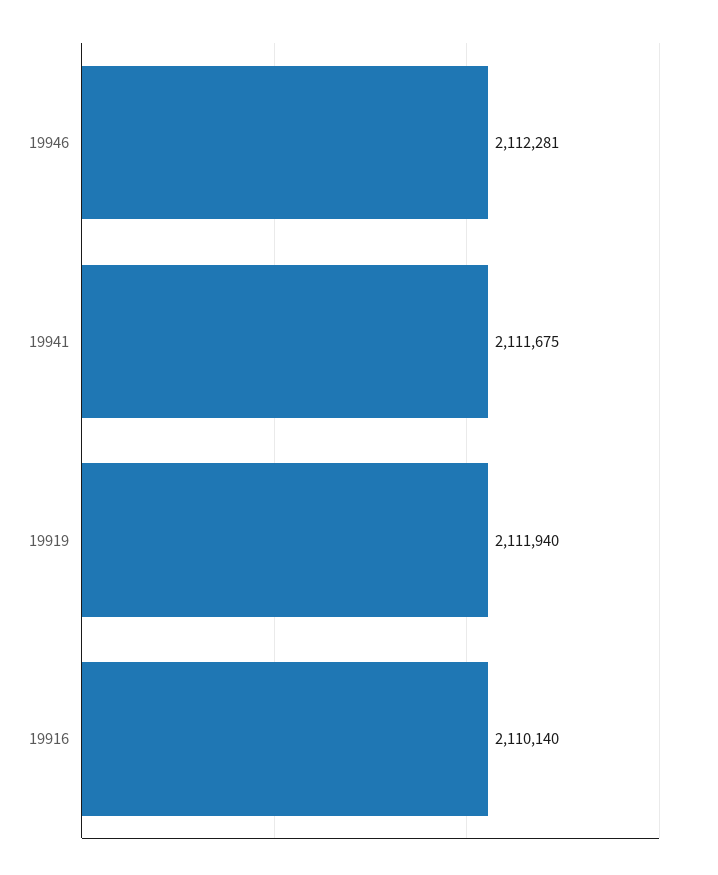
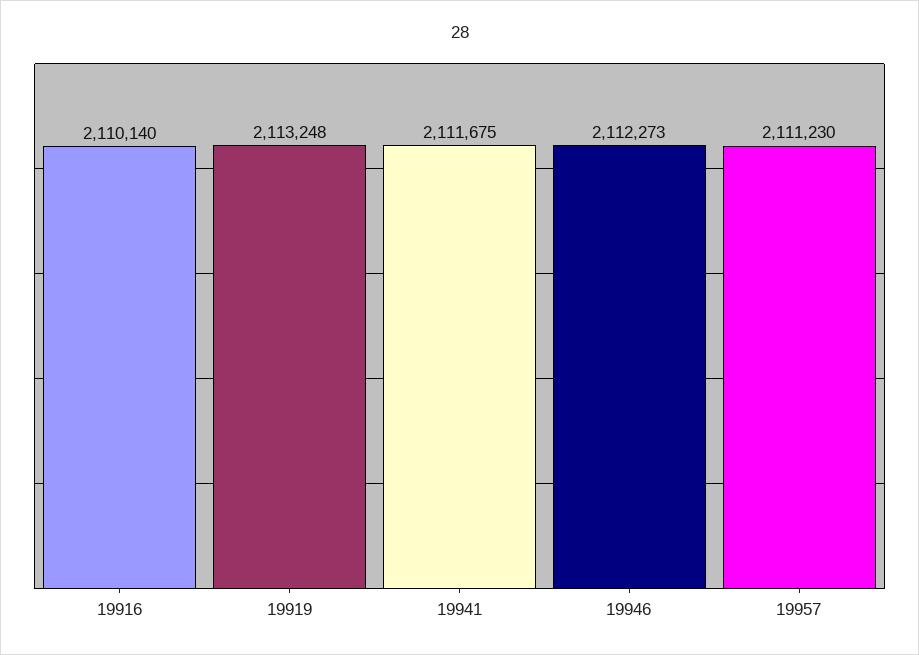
19946: 2112281 -> 2112273
19919: 2111940 -> 2113248
19957: none -> 2111230

